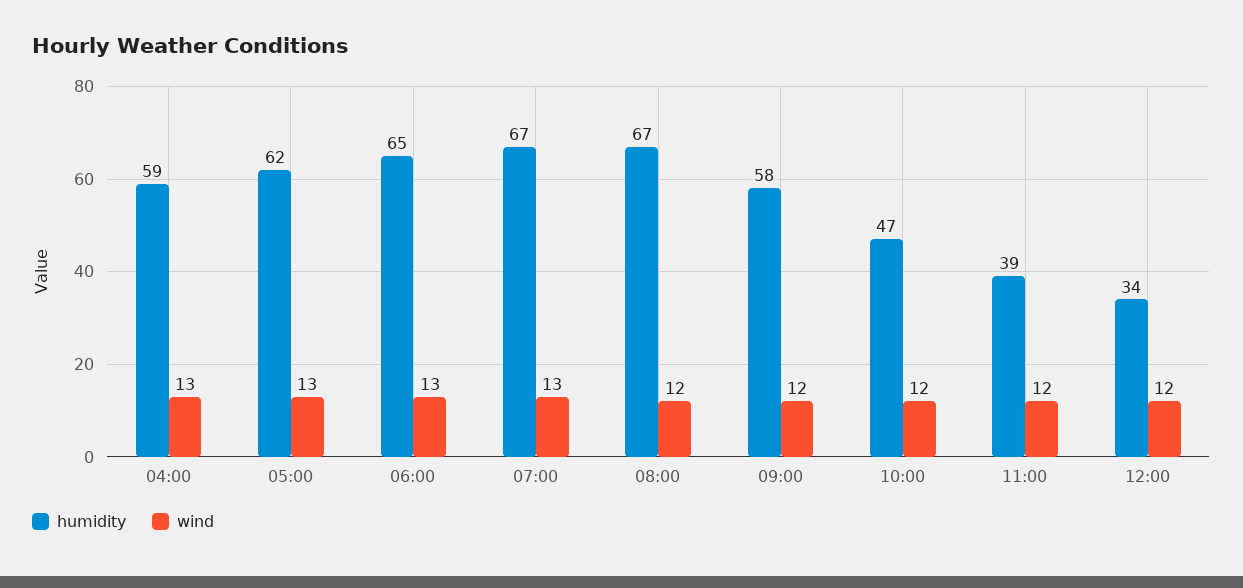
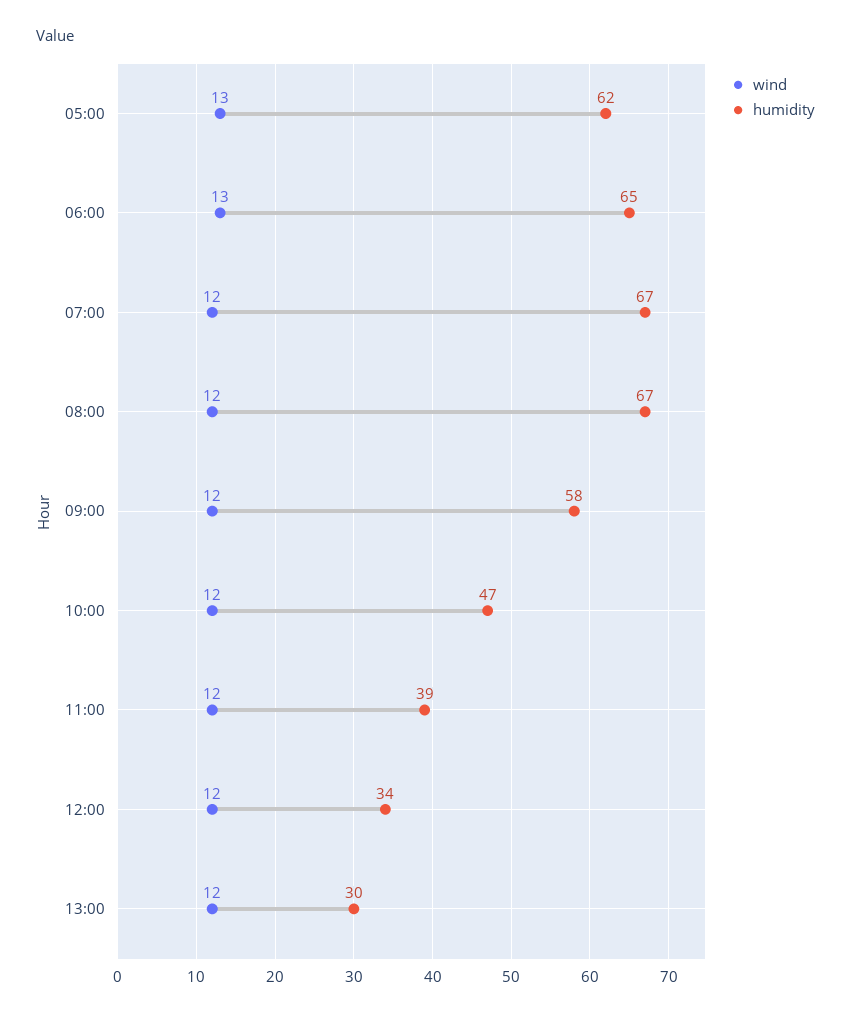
humidity, 04:00: 59 -> none
wind, 04:00: 13 -> none
wind, 07:00: 13 -> 12
wind, 13:00: none -> 12
humidity, 13:00: none -> 30

